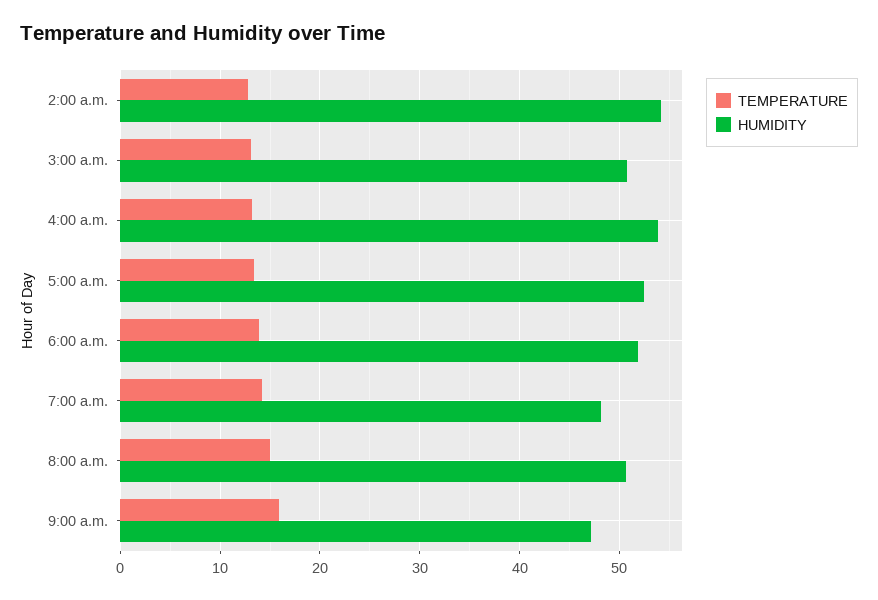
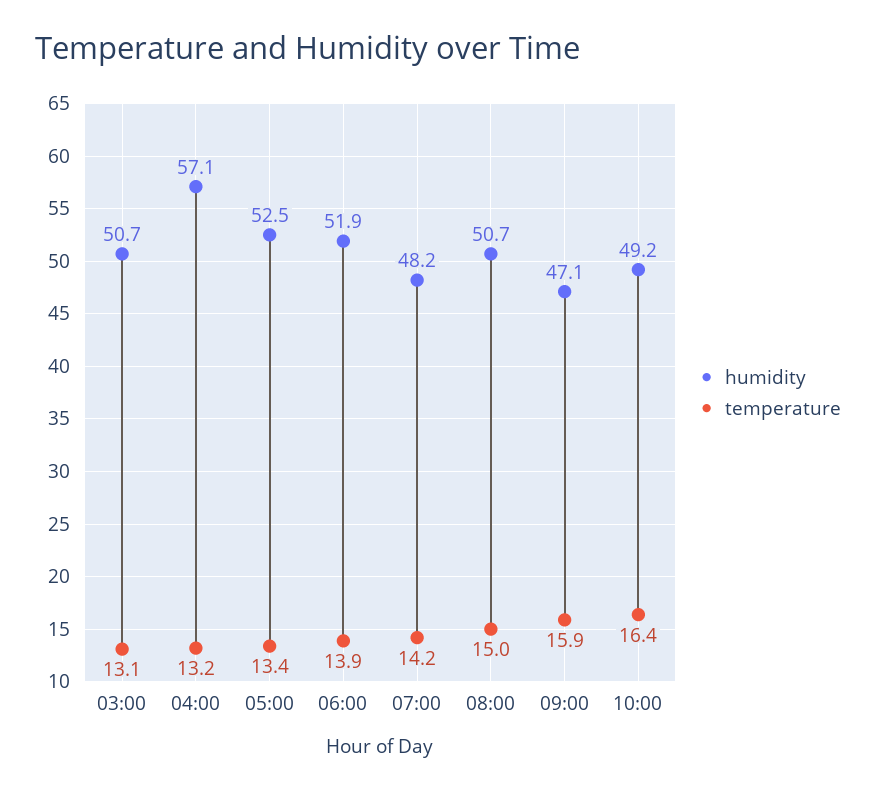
TEMPERATURE, 2:00 a.m.: 13 -> none
HUMIDITY, 2:00 a.m.: 54 -> none
HUMIDITY, 4:00 a.m.: 54 -> 57.1
HUMIDITY, 10:00: none -> 49.2
TEMPERATURE, 10:00: none -> 16.4

